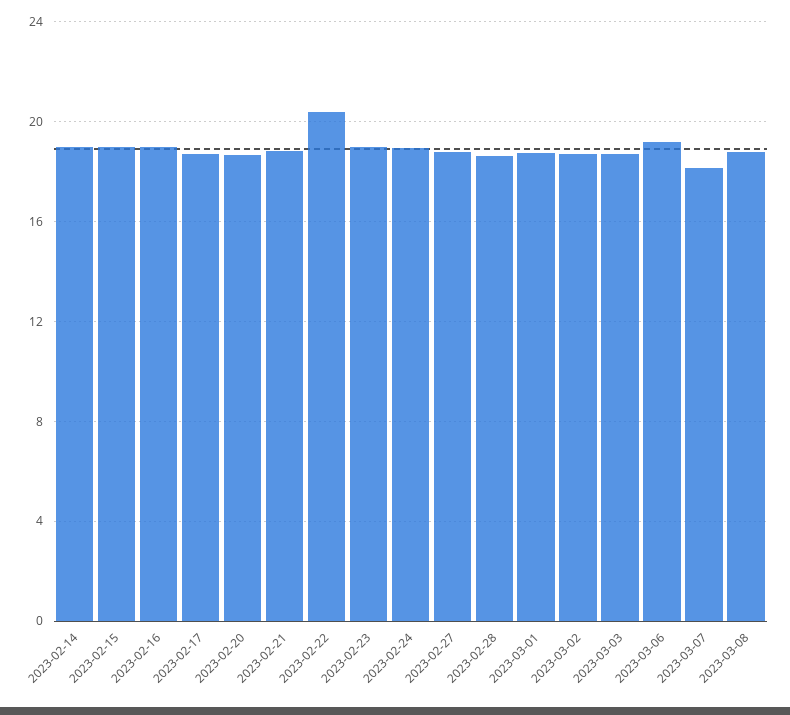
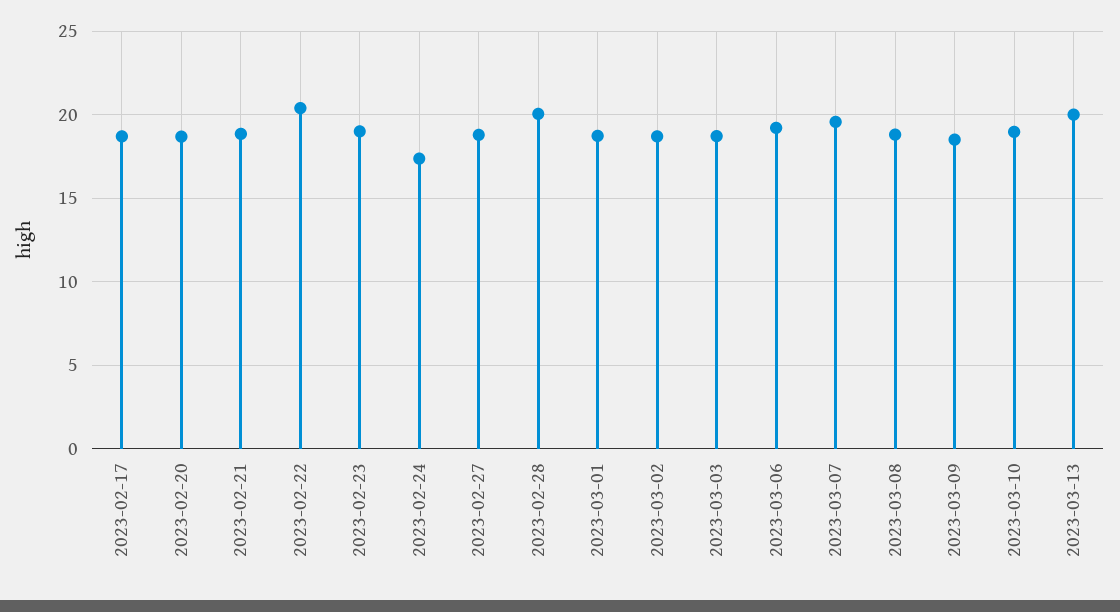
2023-02-14: 19 -> none
2023-02-15: 19 -> none
2023-02-16: 19 -> none
2023-02-24: 19 -> 17.5
2023-02-28: 18.5 -> 20
2023-03-07: 18 -> 19.5
2023-03-09: none -> 18.5
2023-03-10: none -> 19
2023-03-13: none -> 20

